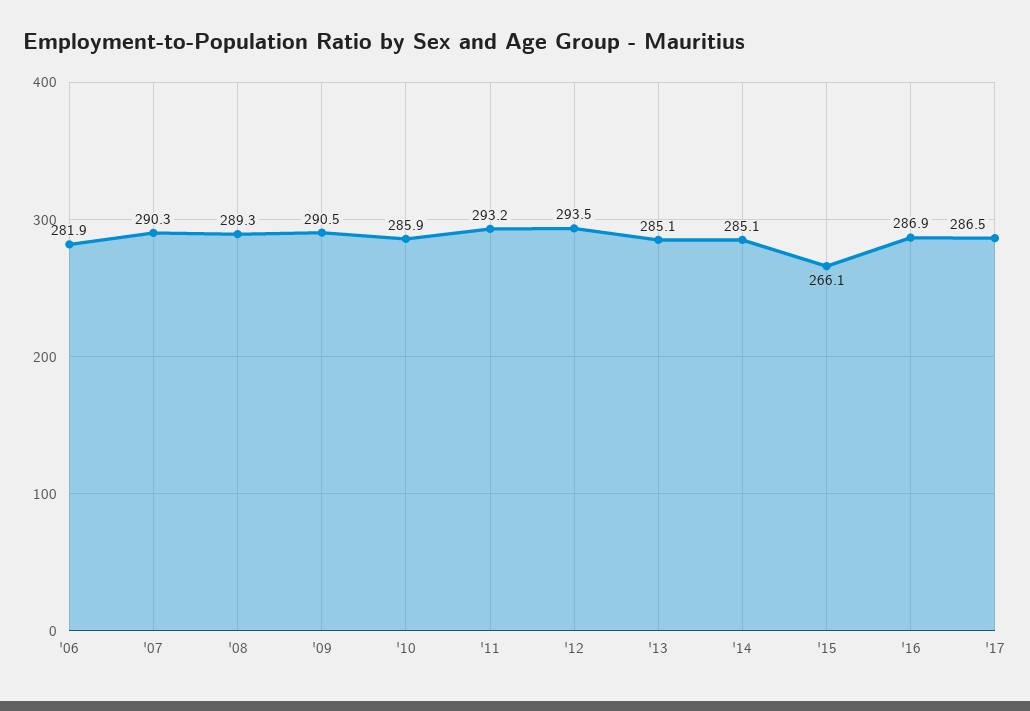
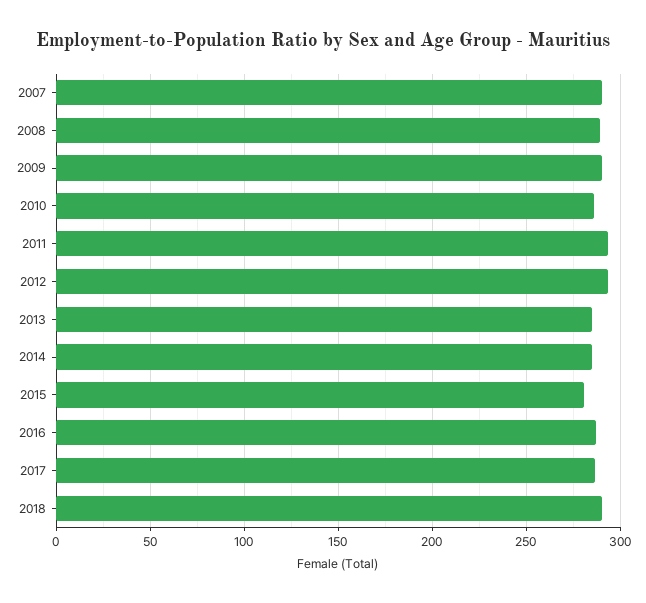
'06: 281.9 -> none
'15: 266.1 -> 280
2018: none -> 290

